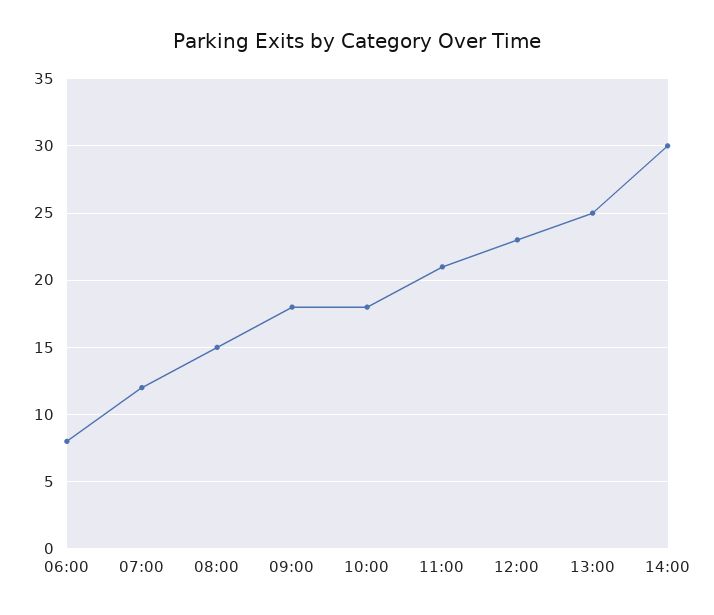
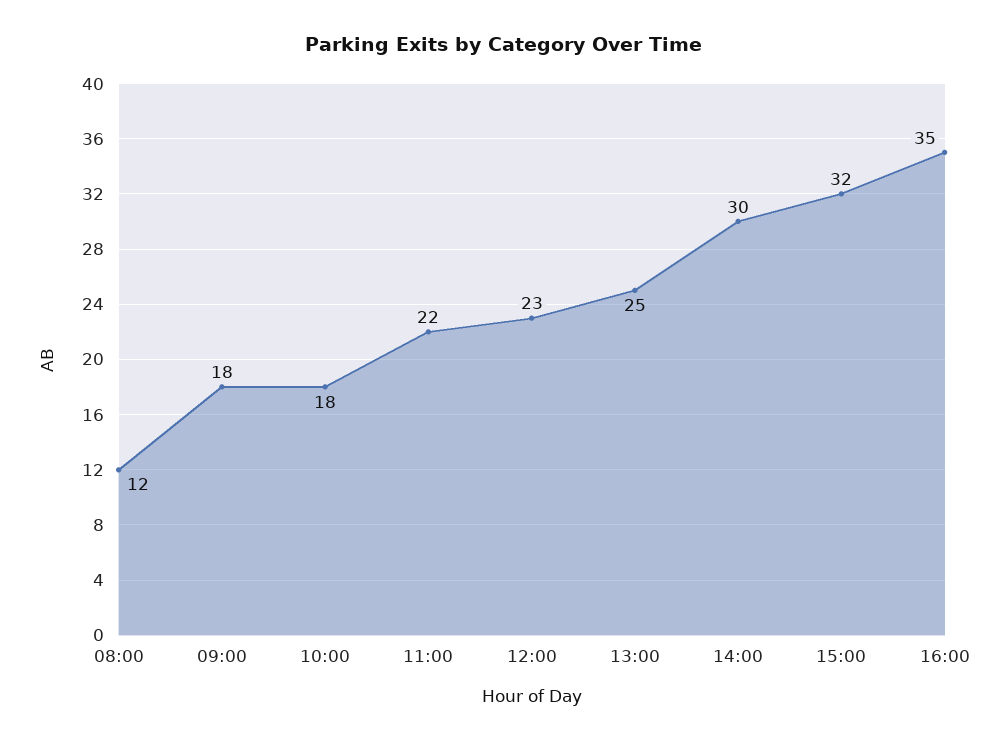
06:00: 8 -> none
07:00: 12 -> none
08:00: 15 -> 12
11:00: 21 -> 22
15:00: none -> 32
16:00: none -> 35

